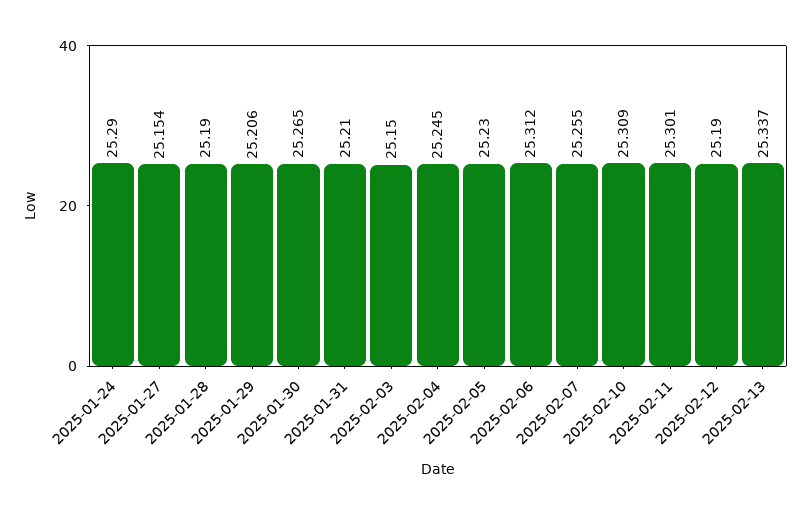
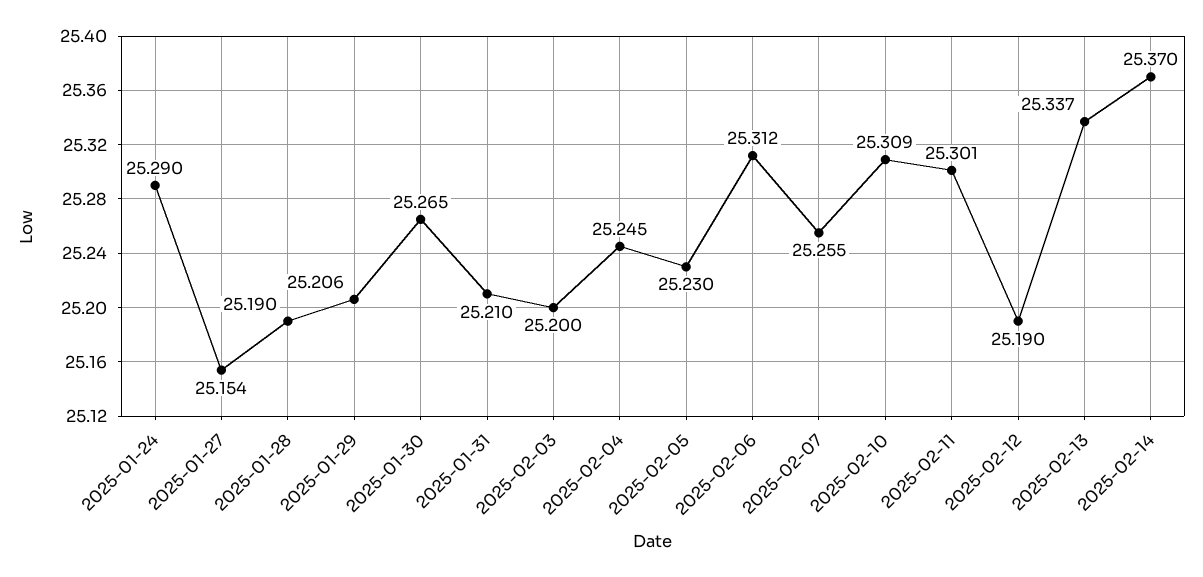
2025-02-03: 25.15 -> 25.2
2025-02-14: none -> 25.37

